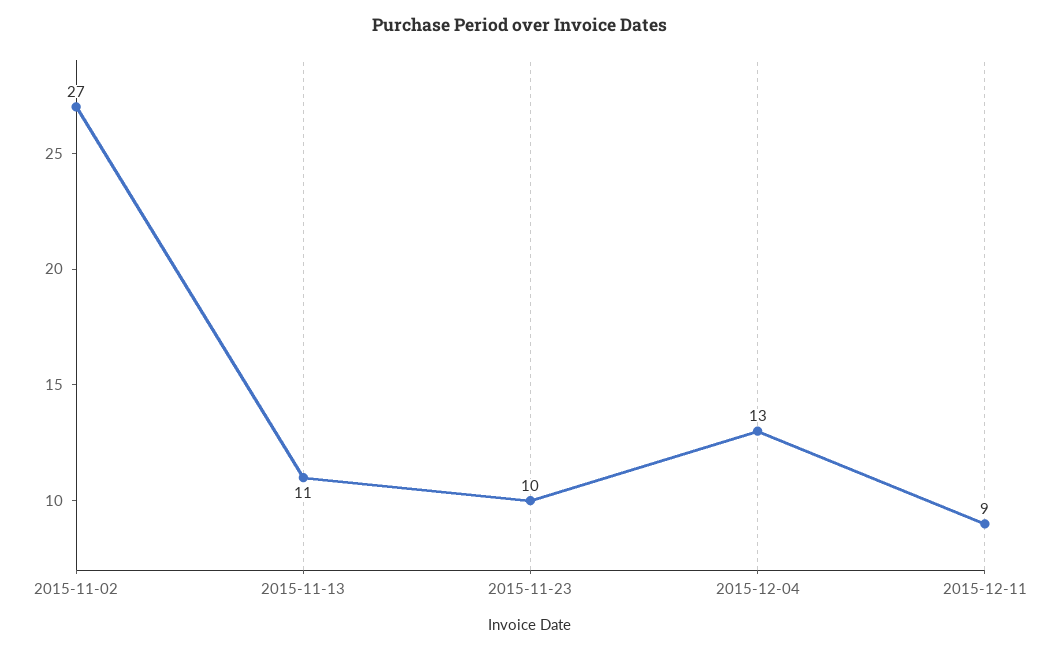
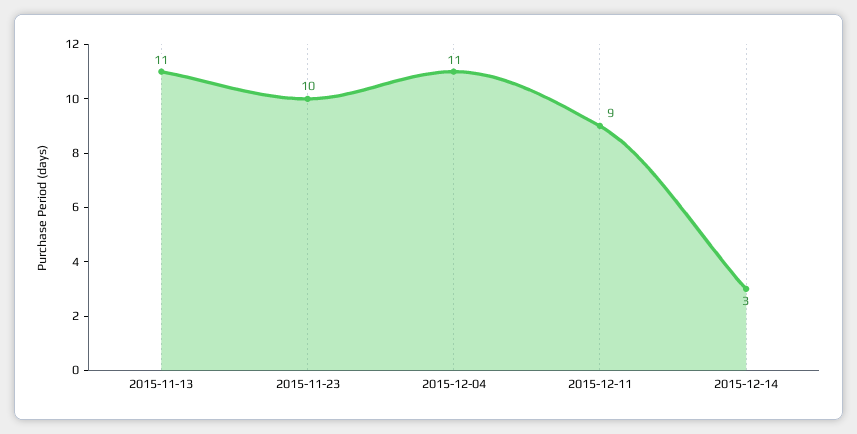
2015-11-02: 27 -> none
2015-12-04: 13 -> 11
2015-12-14: none -> 3

